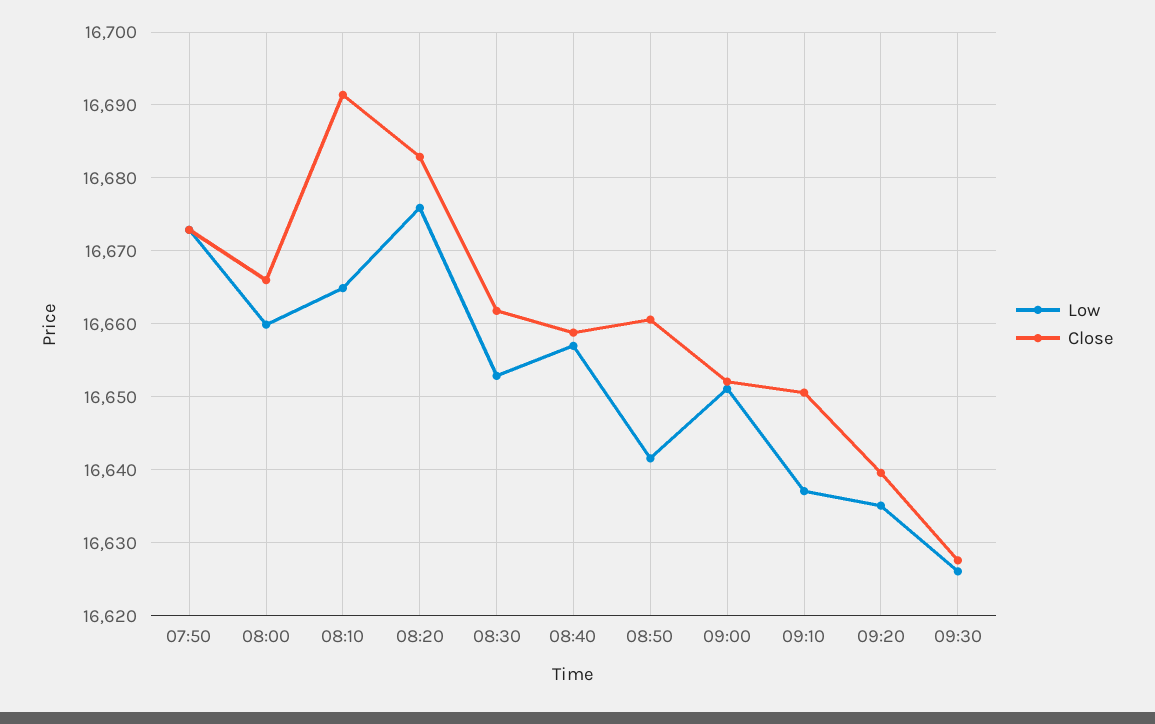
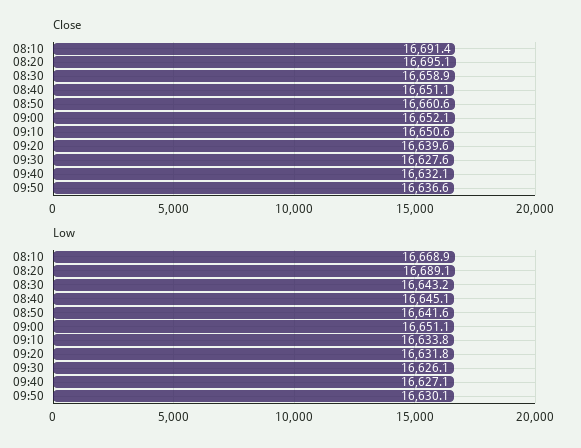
Low, 07:50: 16673 -> none
Close, 07:50: 16673 -> none
Low, 08:00: 16660 -> none
Close, 08:00: 16666 -> none
Low, 08:10: 16665 -> 16668.9
Low, 08:20: 16676 -> 16689.1
Close, 08:20: 16683 -> 16695.1
Low, 08:30: 16653 -> 16643.2
Close, 08:30: 16662 -> 16658.9
Low, 08:40: 16657 -> 16645.1
Close, 08:40: 16659 -> 16651.1
Low, 09:10: 16637 -> 16633.8
Low, 09:20: 16635 -> 16631.8
Close, 09:40: none -> 16632.1
Close, 09:50: none -> 16636.6
Low, 09:40: none -> 16627.1
Low, 09:50: none -> 16630.1

